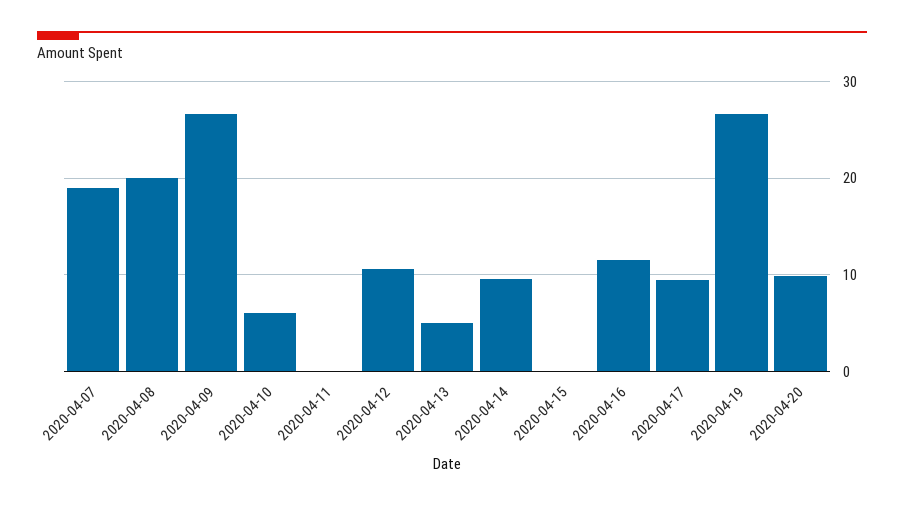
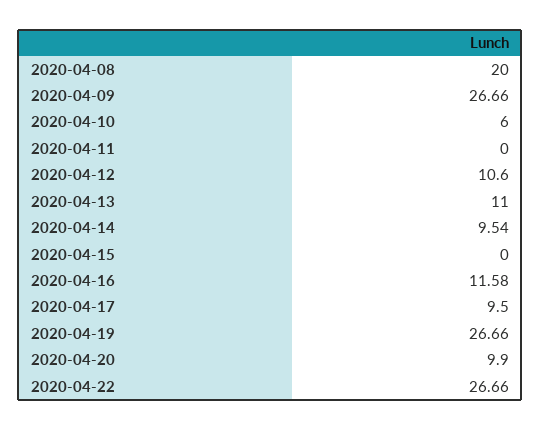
2020-04-07: 19 -> none
2020-04-13: 5 -> 11
2020-04-22: none -> 26.66

